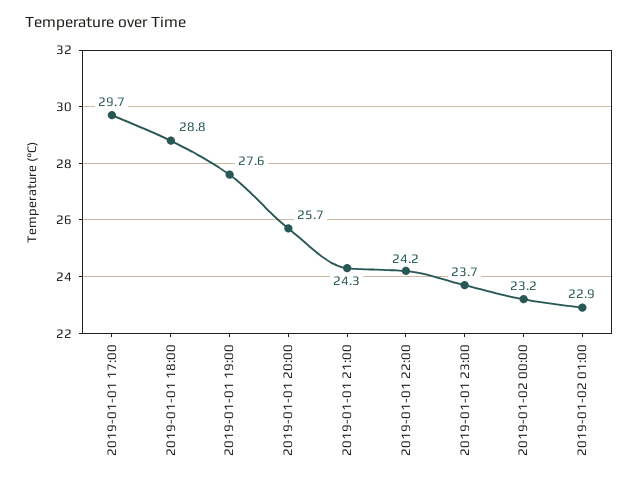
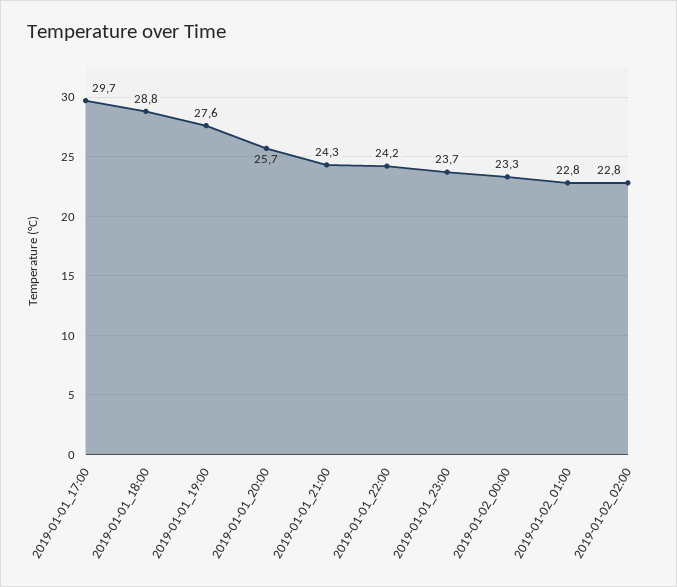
2019-01-02 00:00: 23.2 -> 23.3
2019-01-02 01:00: 22.9 -> 22.8
2019-01-02_02:00: none -> 22.8

